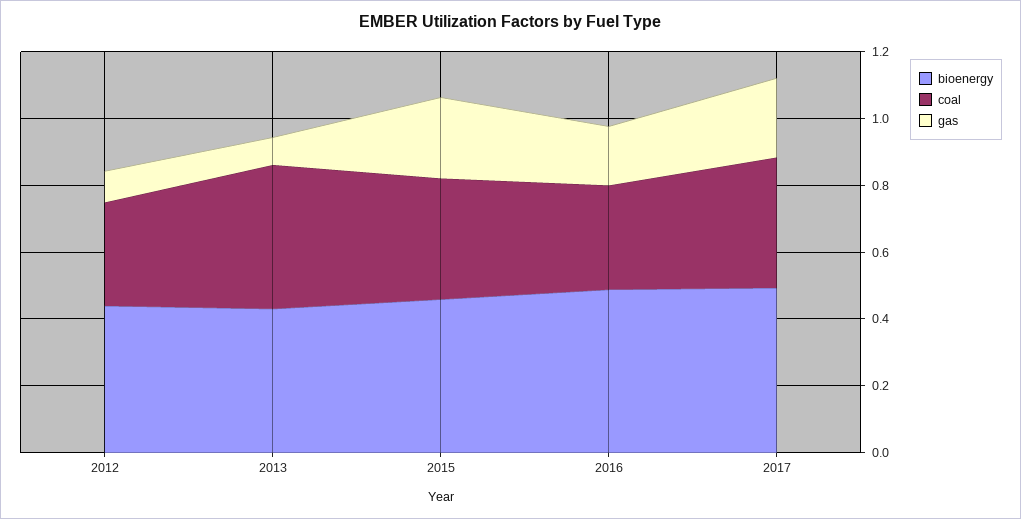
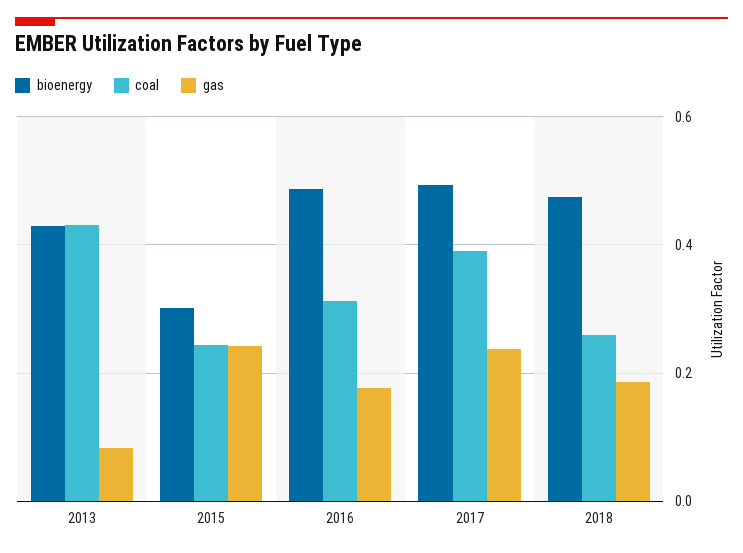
bioenergy, 2012: 0.45 -> none
coal, 2012: 0.3 -> none
gas, 2012: 0.1 -> none
bioenergy, 2015: 0.45 -> 0.3
coal, 2015: 0.35 -> 0.24
bioenergy, 2018: none -> 0.48
coal, 2018: none -> 0.26
gas, 2018: none -> 0.18

